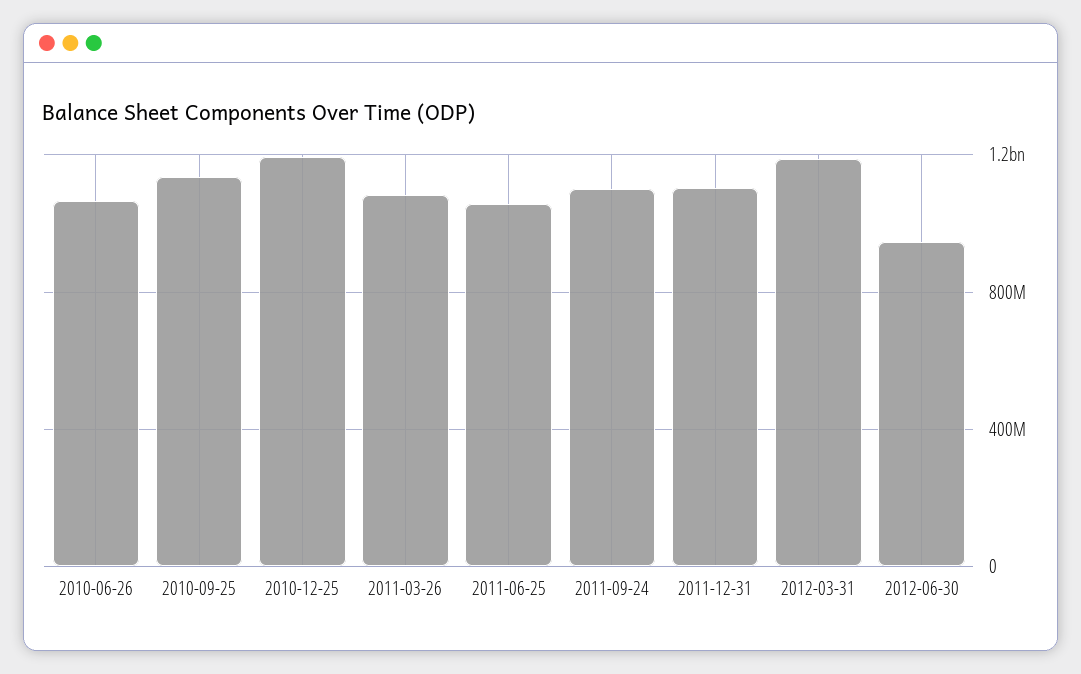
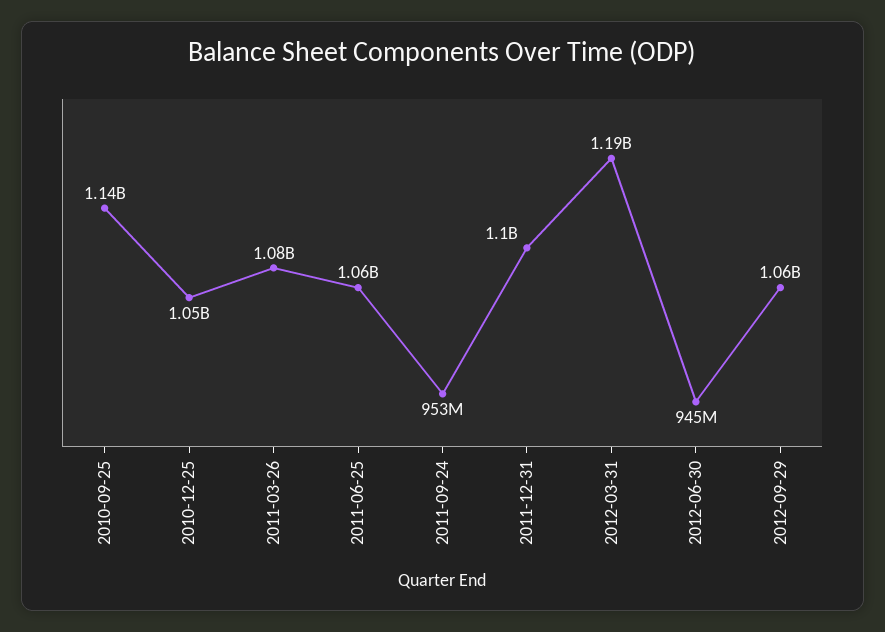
2010-06-26: 1050000000 -> none
2010-12-25: 1200000000 -> 1050000000
2011-09-24: 1100000000 -> 953000000
2012-09-29: none -> 1060000000

